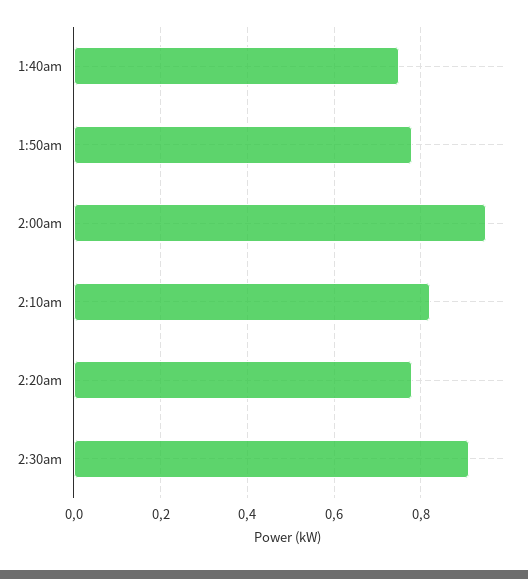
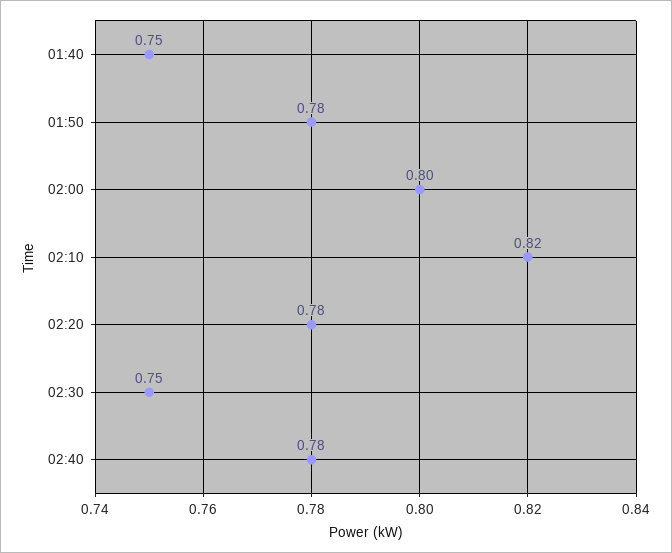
2:00am: 0.95 -> 0.8
2:30am: 0.9 -> 0.75
02:40: none -> 0.78

